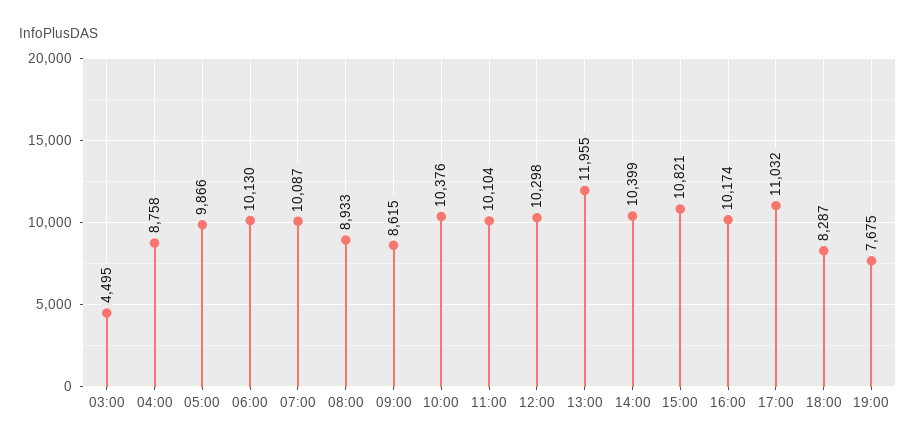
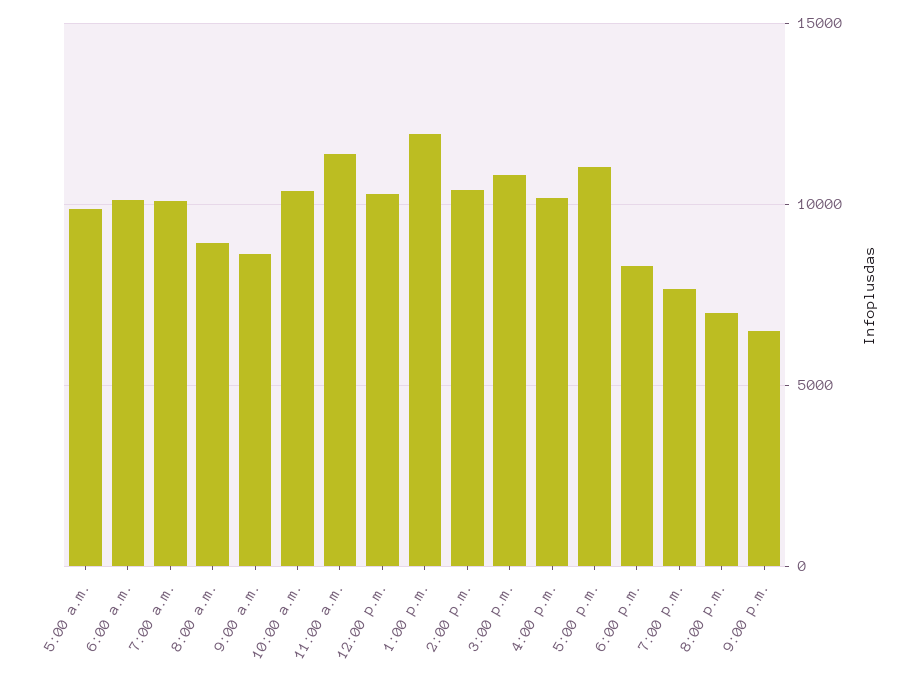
03:00: 4495 -> none
04:00: 8758 -> none
11:00: 10104 -> 11500
8:00 p.m.: none -> 7000
9:00 p.m.: none -> 6500

